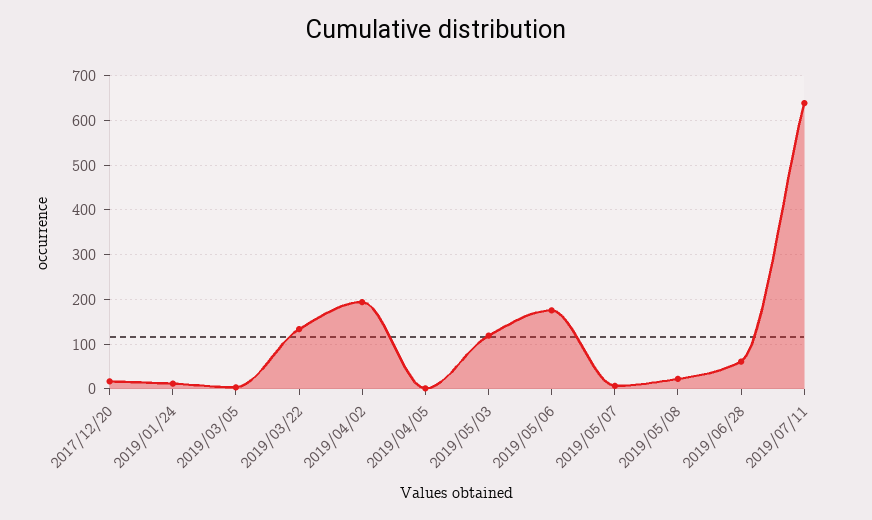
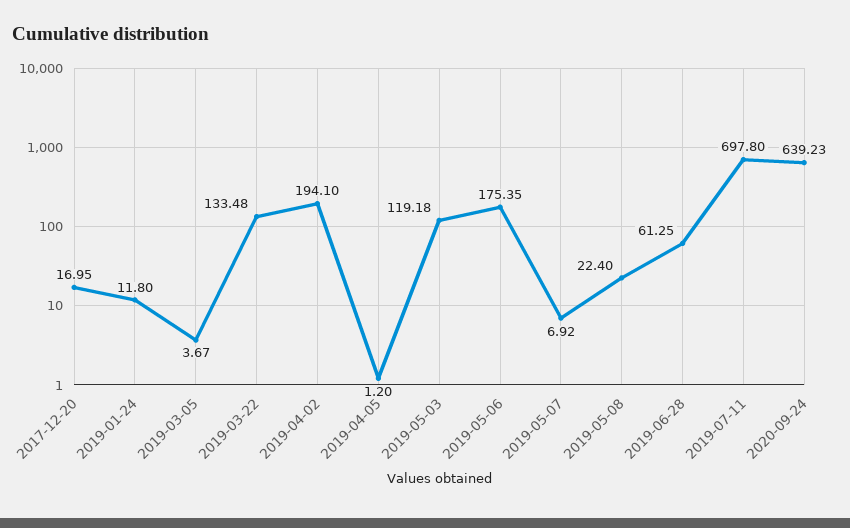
2019/07/11: 640 -> 697.8
2020-09-24: none -> 639.23

